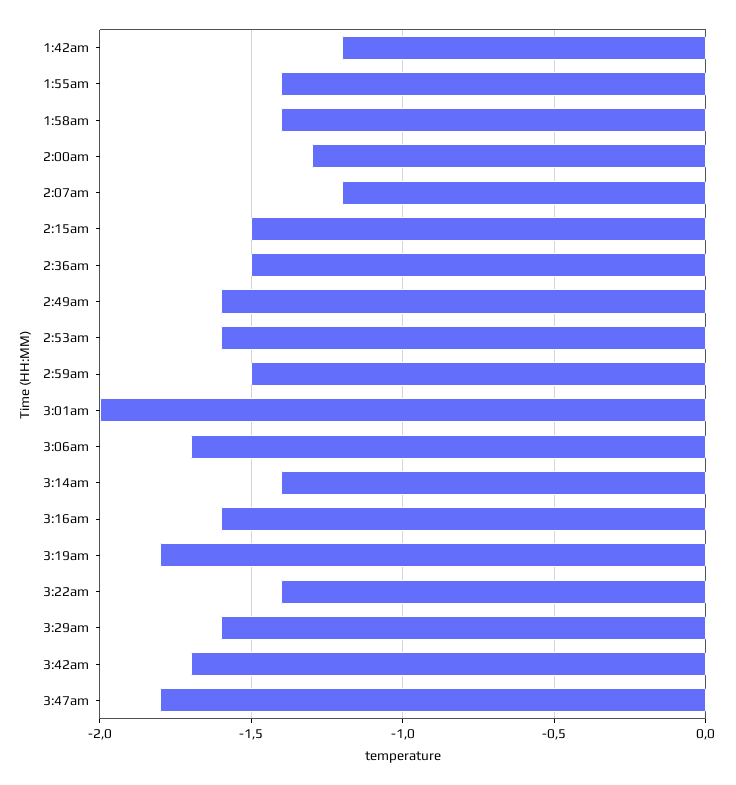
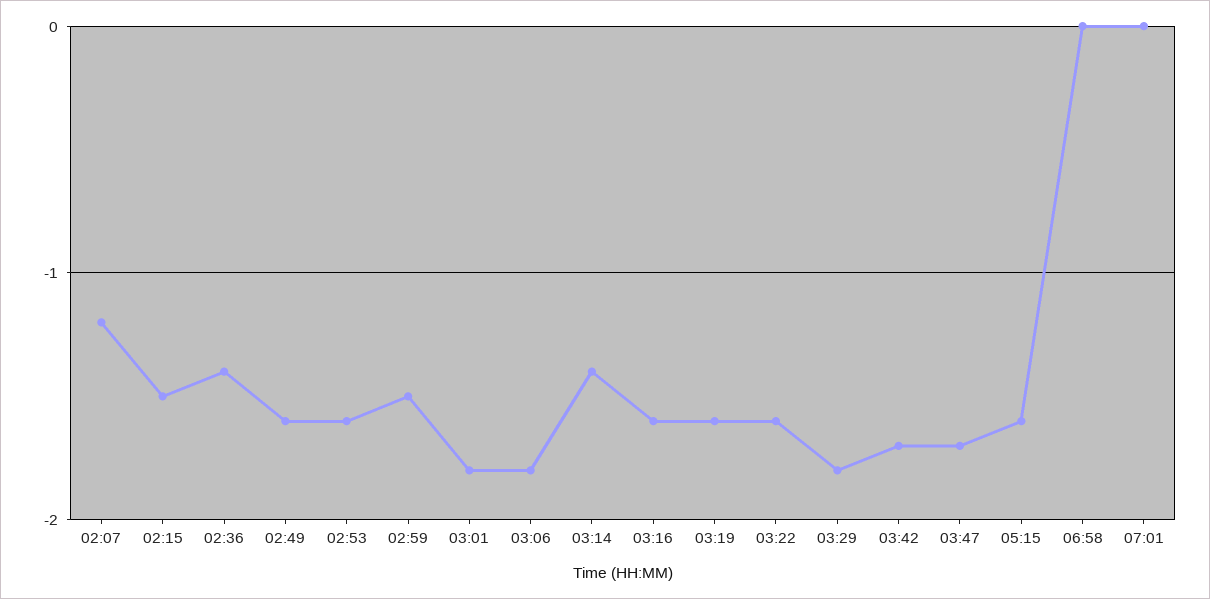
1:42am: -1.2 -> none
1:55am: -1.4 -> none
1:58am: -1.4 -> none
2:00am: -1.3 -> none
2:36am: -1.5 -> -1.4
3:01am: -2 -> -1.8
3:06am: -1.7 -> -1.8
3:19am: -1.8 -> -1.6
3:22am: -1.4 -> -1.6
3:29am: -1.6 -> -1.8
3:47am: -1.8 -> -1.7
05:15: none -> -1.6
06:58: none -> 0
07:01: none -> 0

